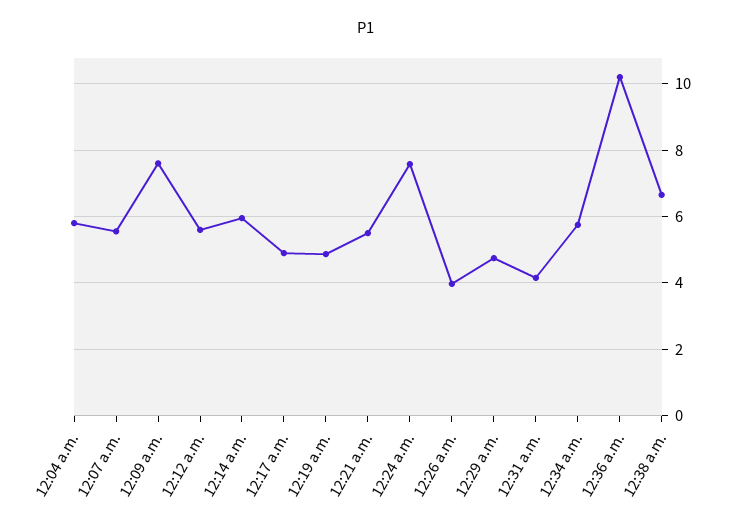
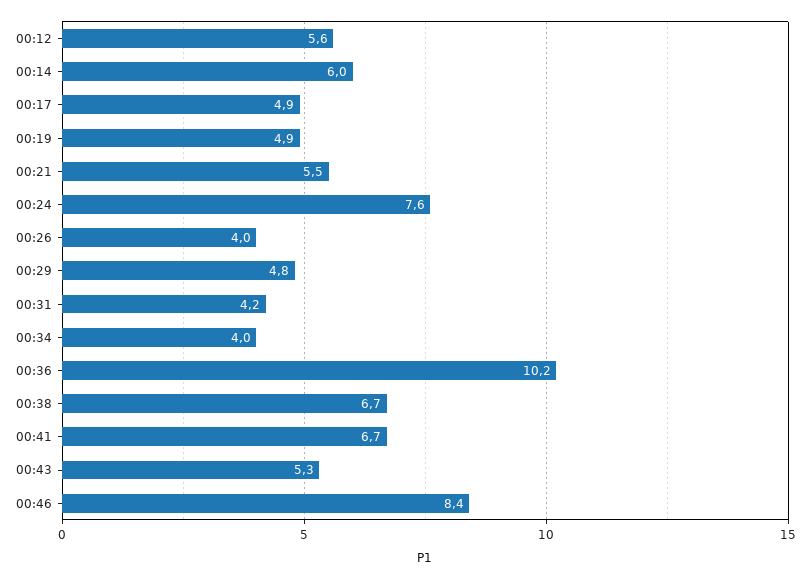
12:04 a.m.: 5.8 -> none
12:07 a.m.: 5.6 -> none
12:09 a.m.: 7.6 -> none
12:34 a.m.: 5.8 -> 4
00:41: none -> 6.7
00:43: none -> 5.3
00:46: none -> 8.4

